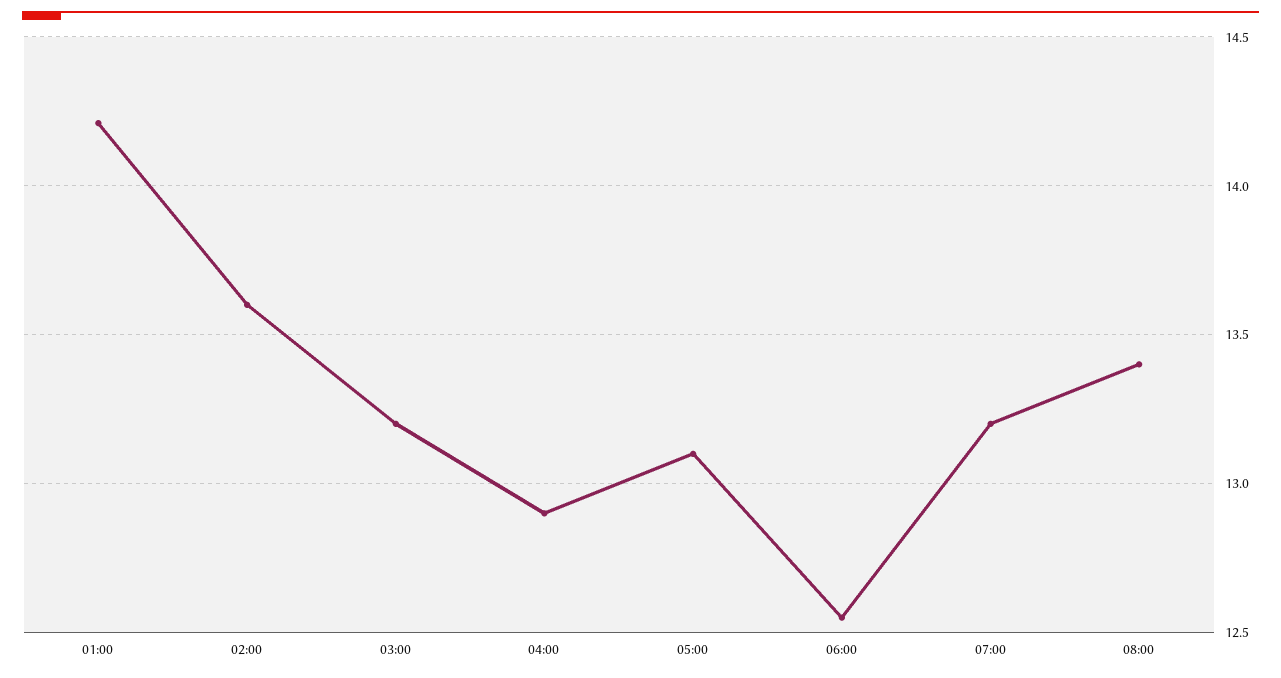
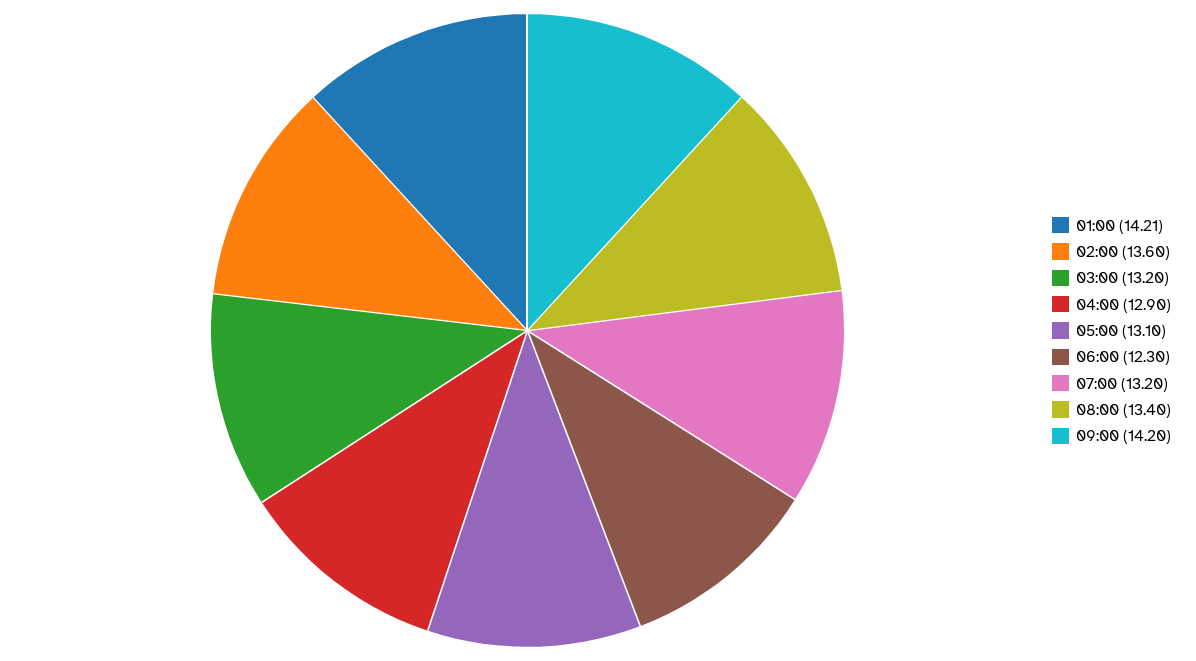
06:00: 12.55 -> 12.3
09:00: none -> 14.2

